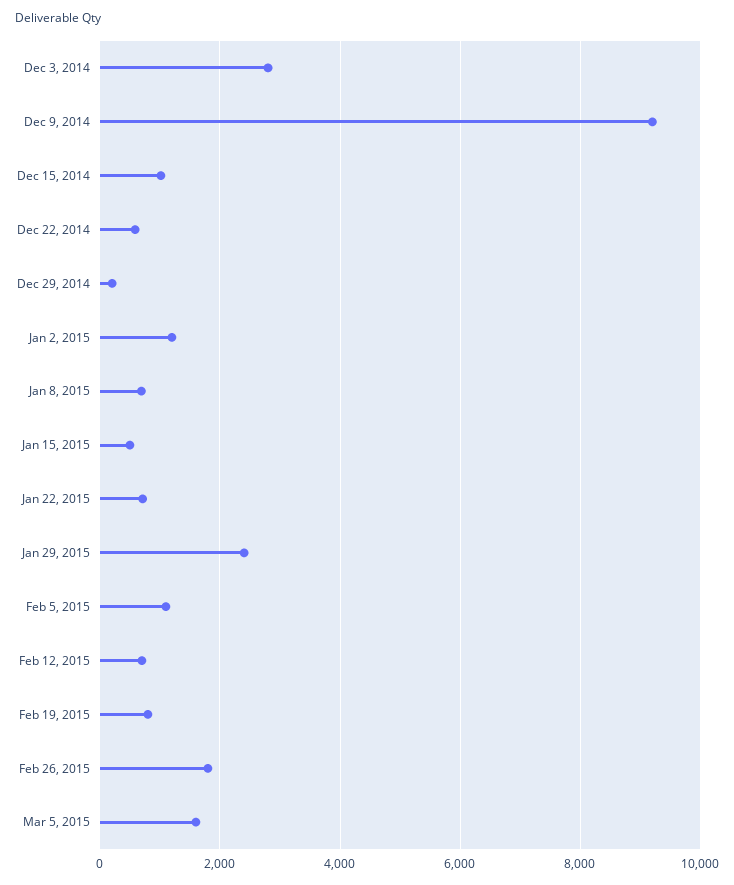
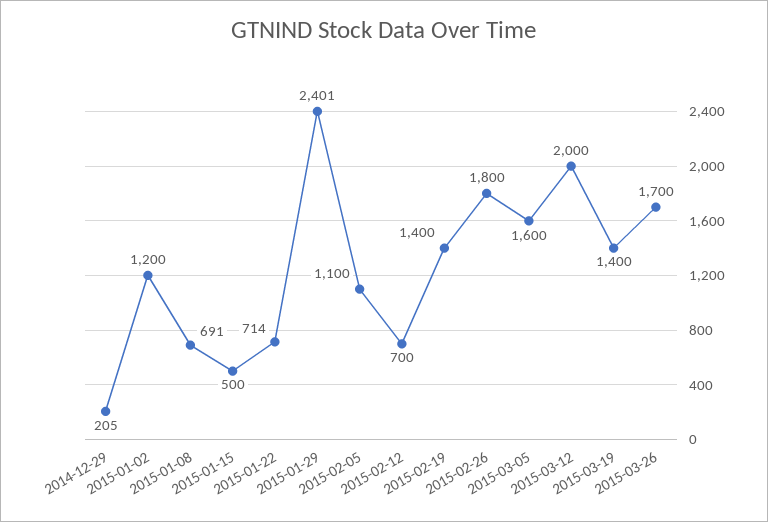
Dec 3, 2014: 2800 -> none
Dec 9, 2014: 9200 -> none
Dec 15, 2014: 1000 -> none
Dec 22, 2014: 600 -> none
Feb 19, 2015: 800 -> 1400
2015-03-12: none -> 2000
2015-03-19: none -> 1400
2015-03-26: none -> 1700

